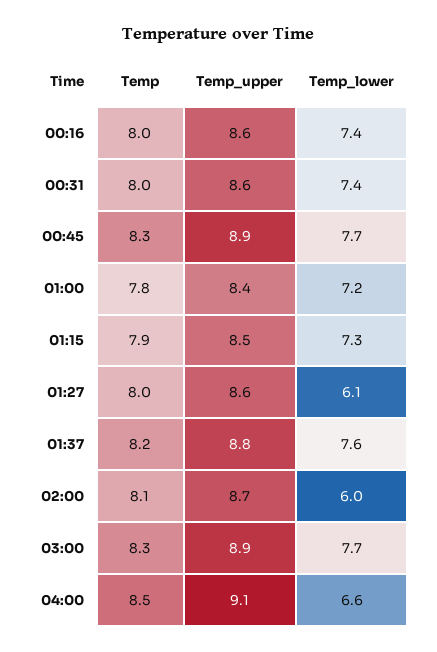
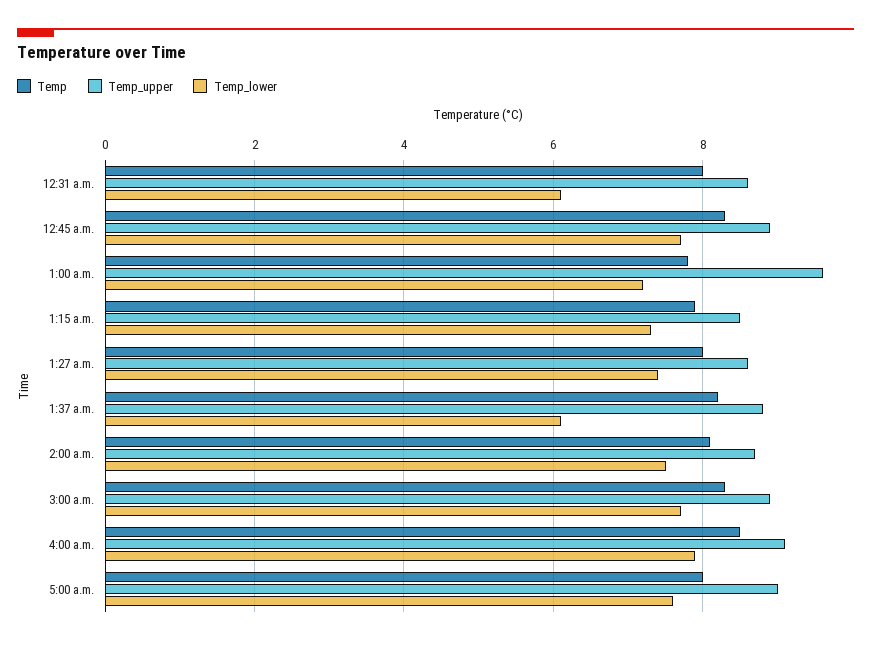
Temp, 00:16: 8 -> none
Temp_upper, 00:16: 8.6 -> none
Temp_lower, 00:16: 7.4 -> none
Temp_lower, 00:31: 7.4 -> 6
Temp_upper, 01:00: 8.4 -> 9.5
Temp_lower, 01:27: 6.1 -> 7.5
Temp_lower, 01:37: 7.6 -> 6
Temp_lower, 02:00: 6 -> 7.5
Temp_lower, 04:00: 6.6 -> 8
Temp, 5:00 a.m.: none -> 8
Temp_upper, 5:00 a.m.: none -> 9
Temp_lower, 5:00 a.m.: none -> 7.5

